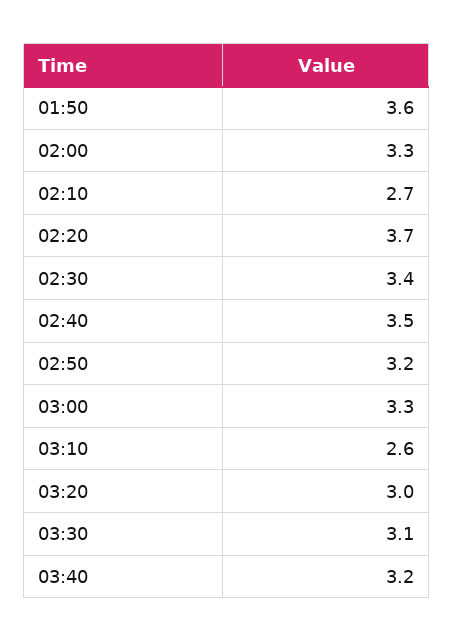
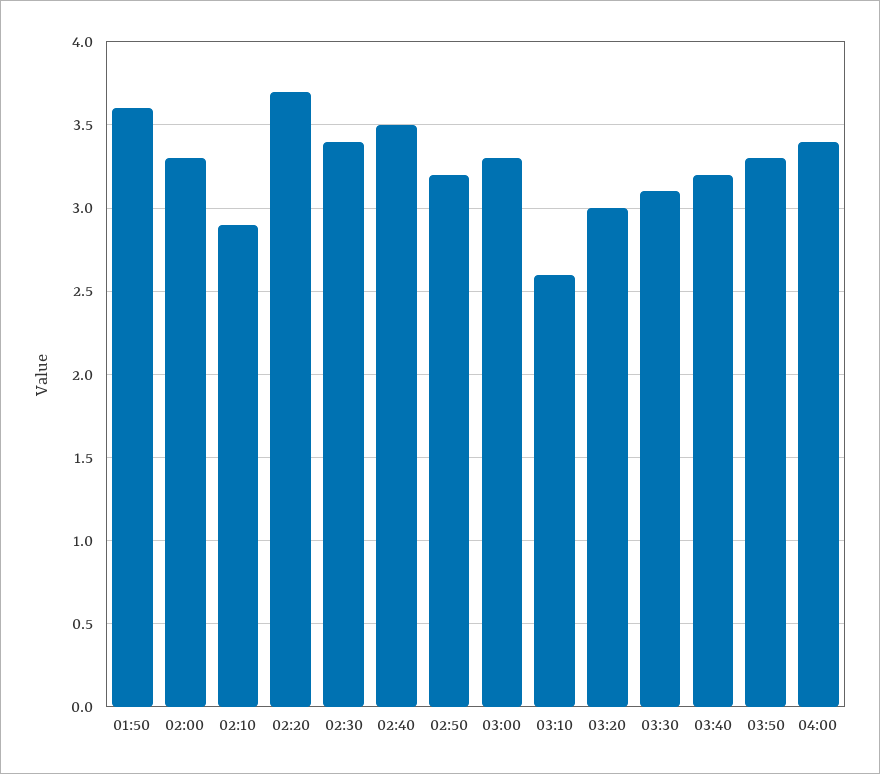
02:10: 2.7 -> 2.9
03:50: none -> 3.3
04:00: none -> 3.4

